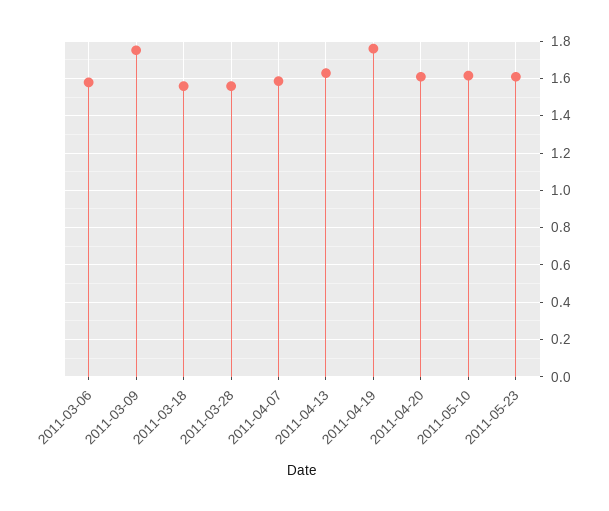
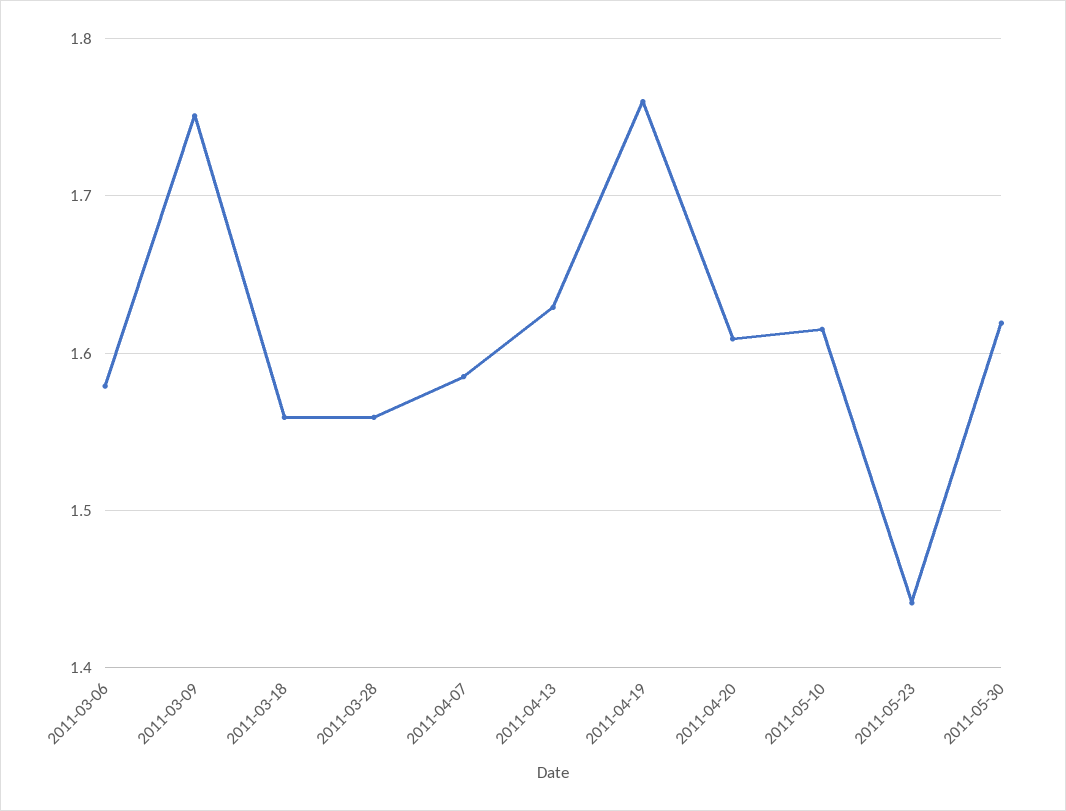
2011-05-23: 1.6 -> 1.44
2011-05-30: none -> 1.62

